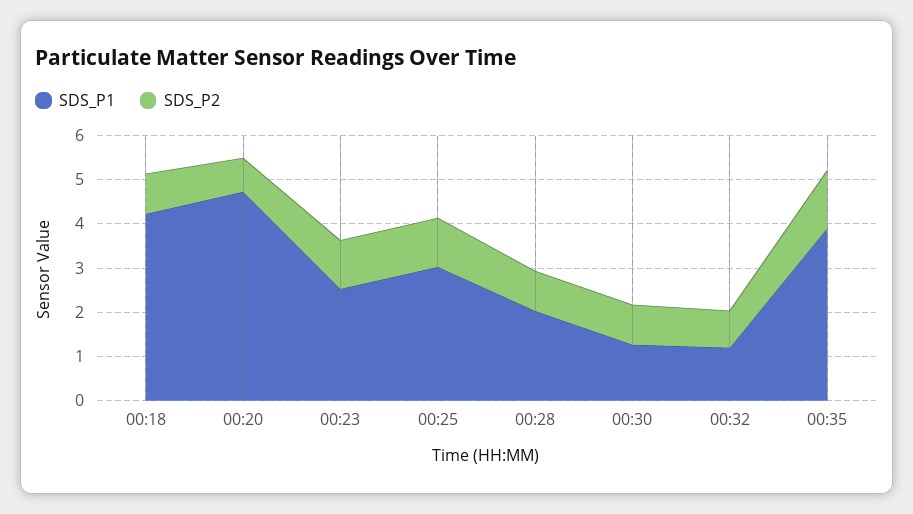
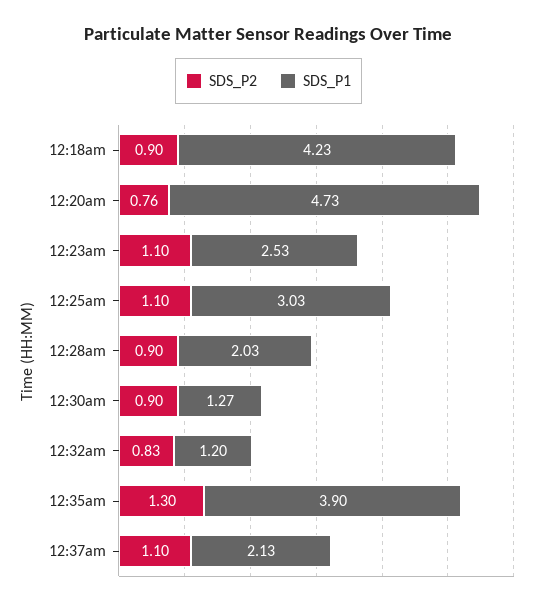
SDS_P2, 12:37am: none -> 1.1
SDS_P1, 12:37am: none -> 2.13

